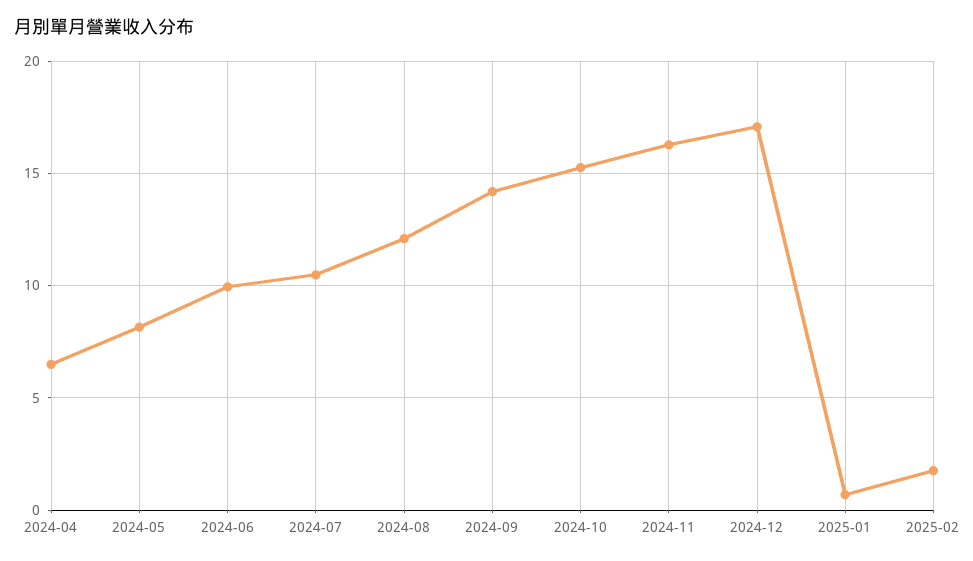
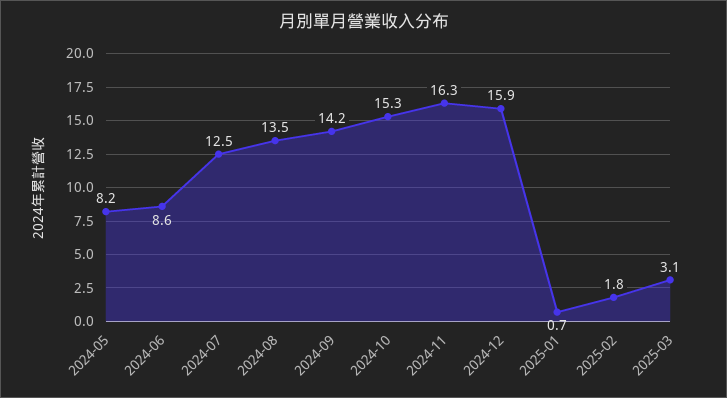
2024-04: 6.5 -> none
2024-06: 10 -> 8.6
2024-07: 10.5 -> 12.5
2024-08: 12 -> 13.5
2024-12: 17 -> 15.9
2025-03: none -> 3.1

